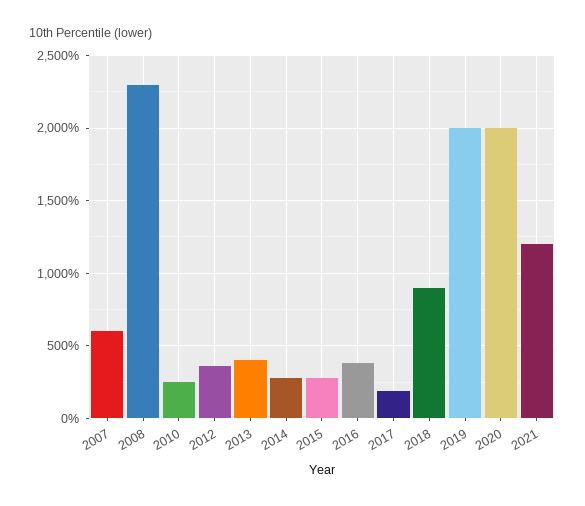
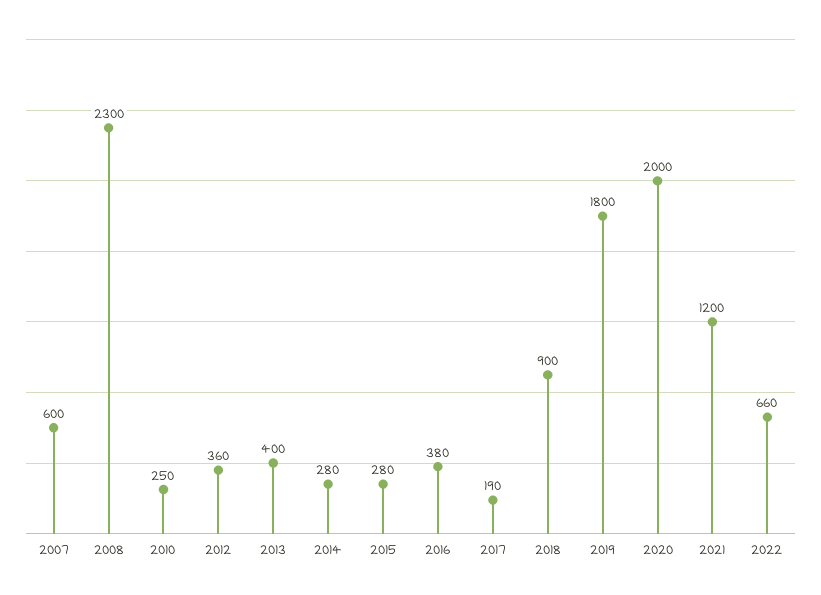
2019: 2000 -> 1800
2022: none -> 660

